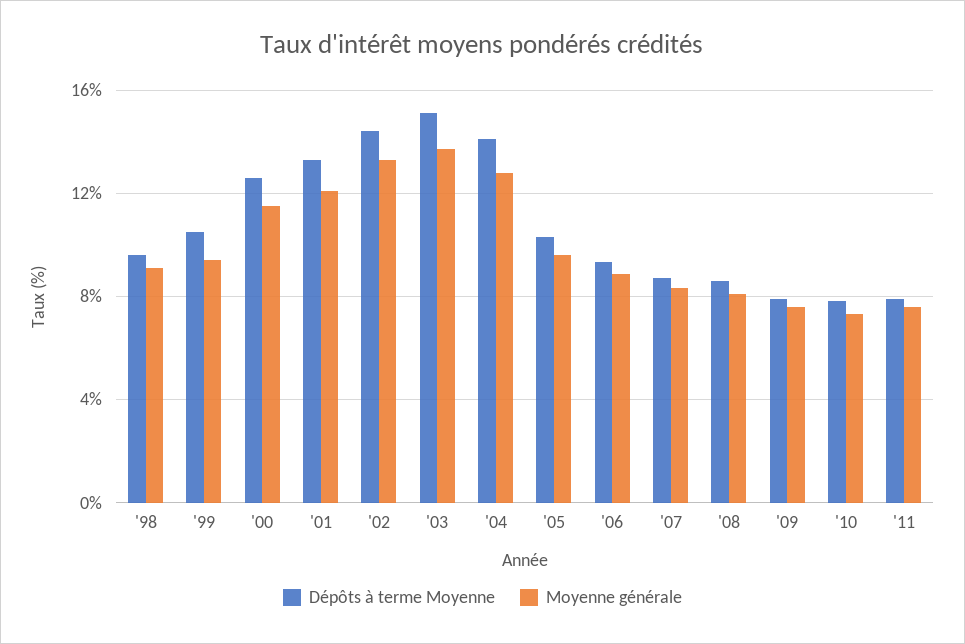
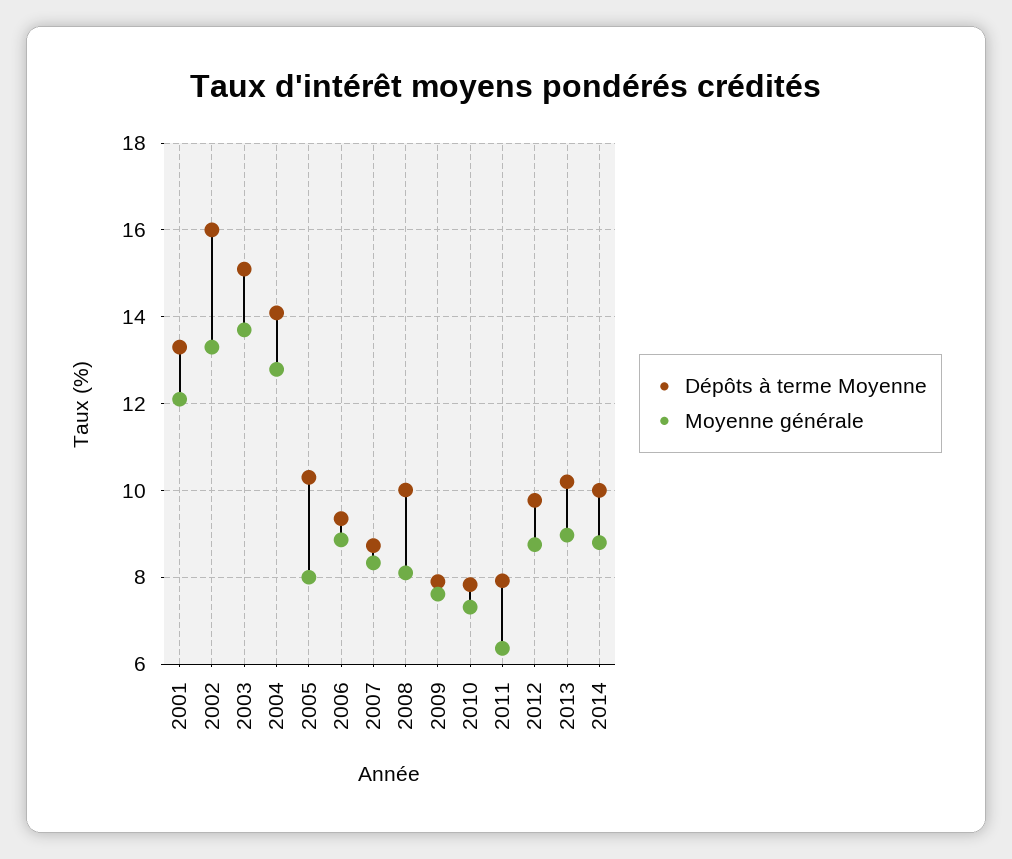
Dépôts à terme Moyenne, '98: 9.5 -> none
Moyenne générale, '98: 9 -> none
Dépôts à terme Moyenne, '99: 10.5 -> none
Moyenne générale, '99: 9.5 -> none
Dépôts à terme Moyenne, '00: 12.5 -> none
Moyenne générale, '00: 11.5 -> none
Dépôts à terme Moyenne, '02: 14.5 -> 16
Moyenne générale, '05: 9.5 -> 8
Dépôts à terme Moyenne, '08: 8.5 -> 10
Moyenne générale, '11: 7.5 -> 6.4
Dépôts à terme Moyenne, 2012: none -> 9.8
Moyenne générale, 2012: none -> 8.8
Dépôts à terme Moyenne, 2013: none -> 10.2
Moyenne générale, 2013: none -> 9
Dépôts à terme Moyenne, 2014: none -> 10
Moyenne générale, 2014: none -> 8.8

